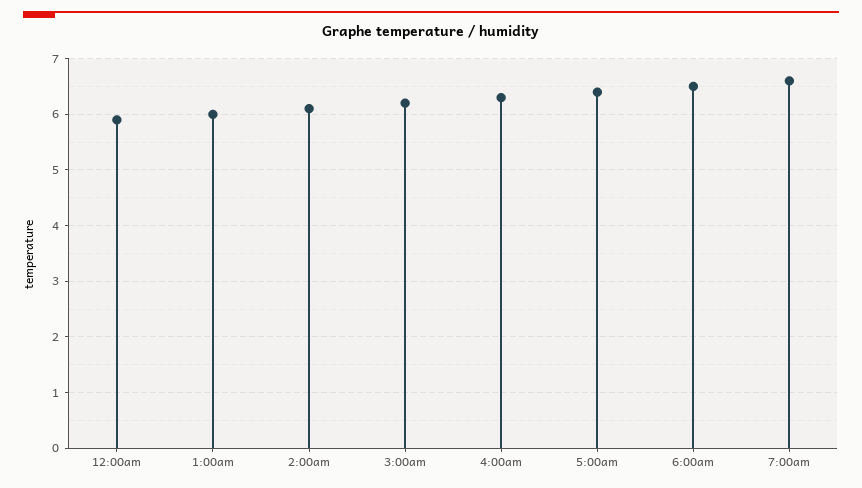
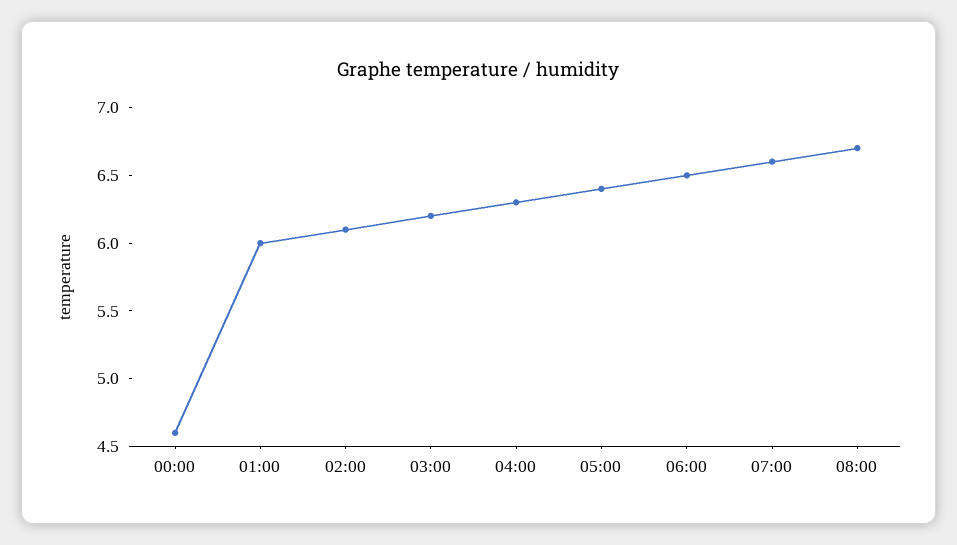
12:00am: 6 -> 4.6
08:00: none -> 6.7

